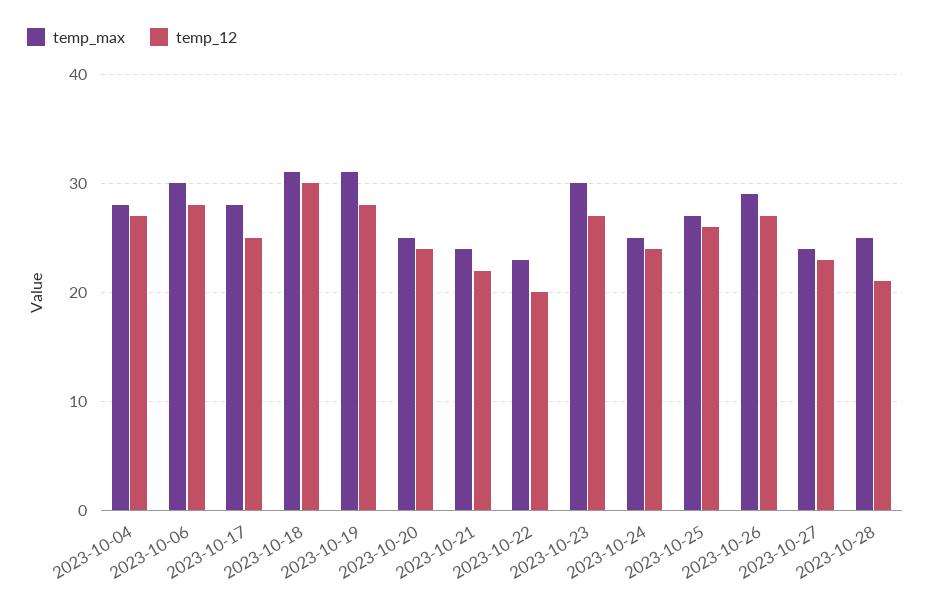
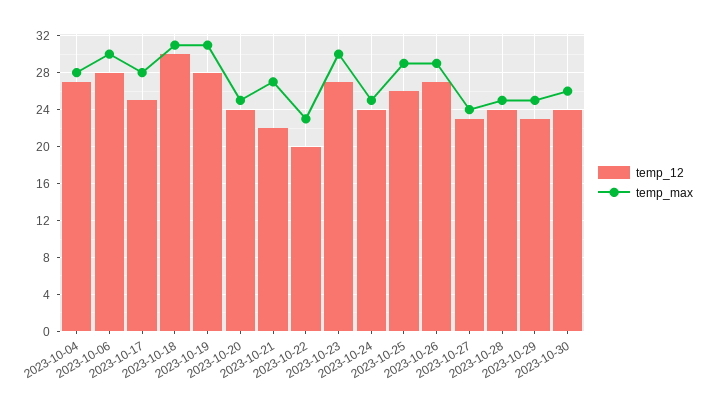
temp_max, 2023-10-21: 24 -> 27
temp_max, 2023-10-25: 27 -> 29
temp_12, 2023-10-28: 21 -> 24
temp_12, 2023-10-29: none -> 23
temp_max, 2023-10-29: none -> 25
temp_12, 2023-10-30: none -> 24
temp_max, 2023-10-30: none -> 26

